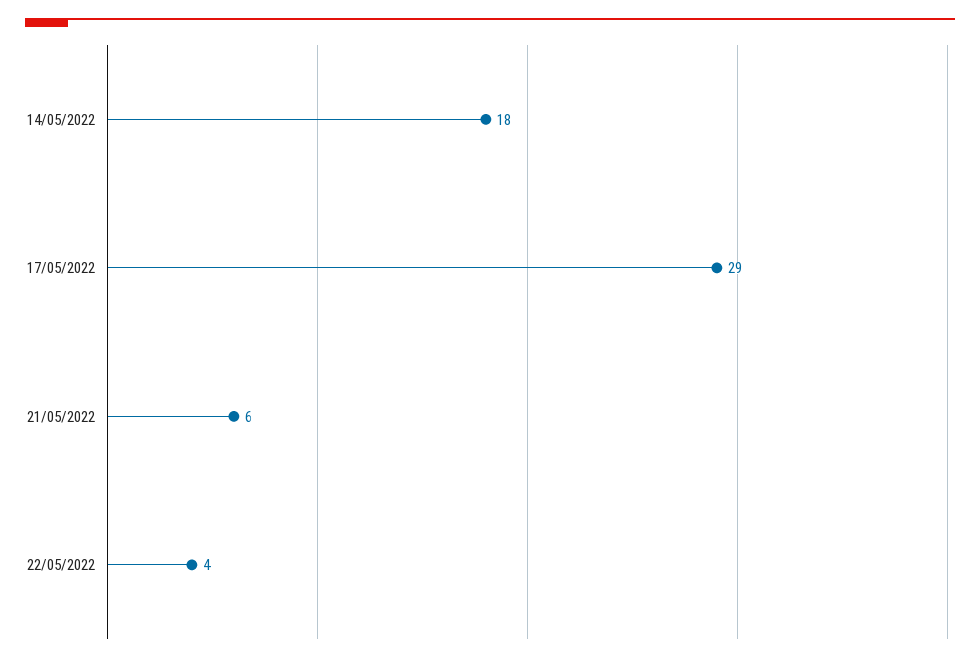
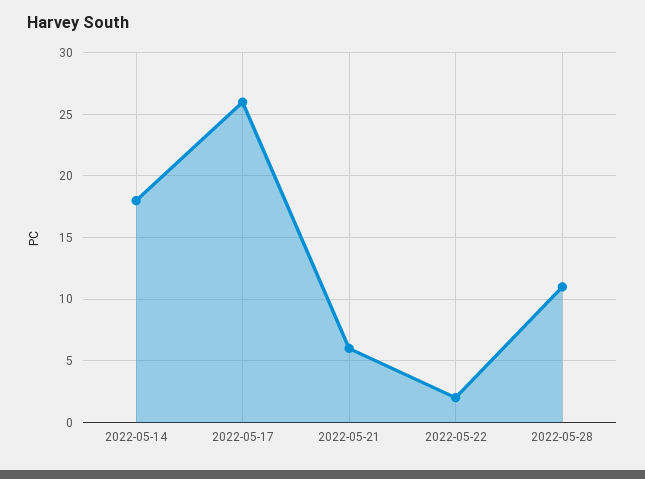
17/05/2022: 29 -> 26
22/05/2022: 4 -> 2
2022-05-28: none -> 11

